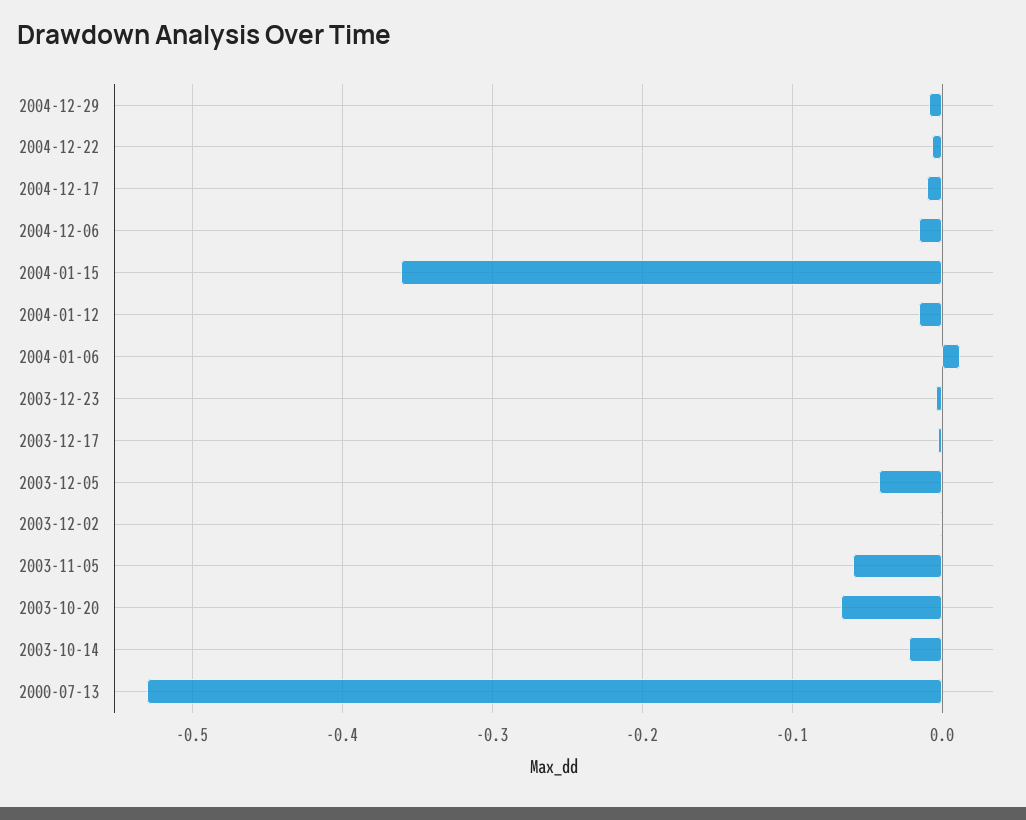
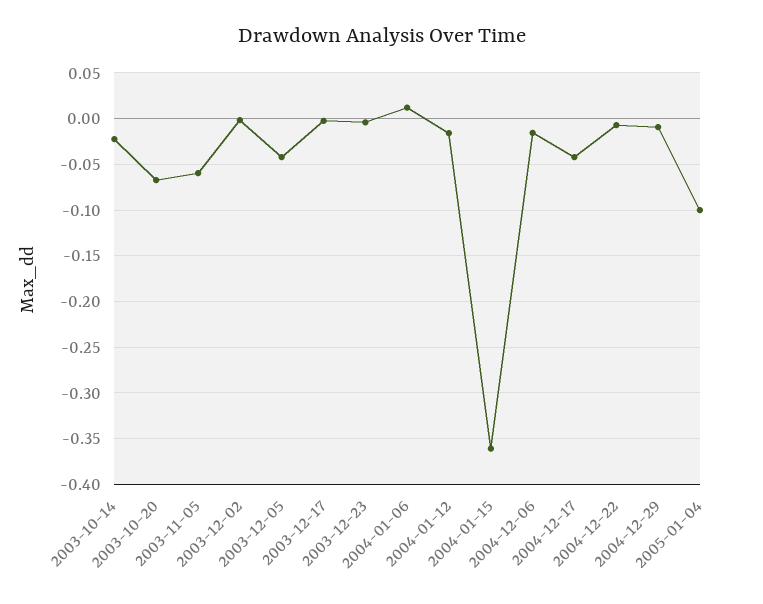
2004-12-17: -0.01 -> -0.04
2000-07-13: -0.53 -> none
2005-01-04: none -> -0.1

